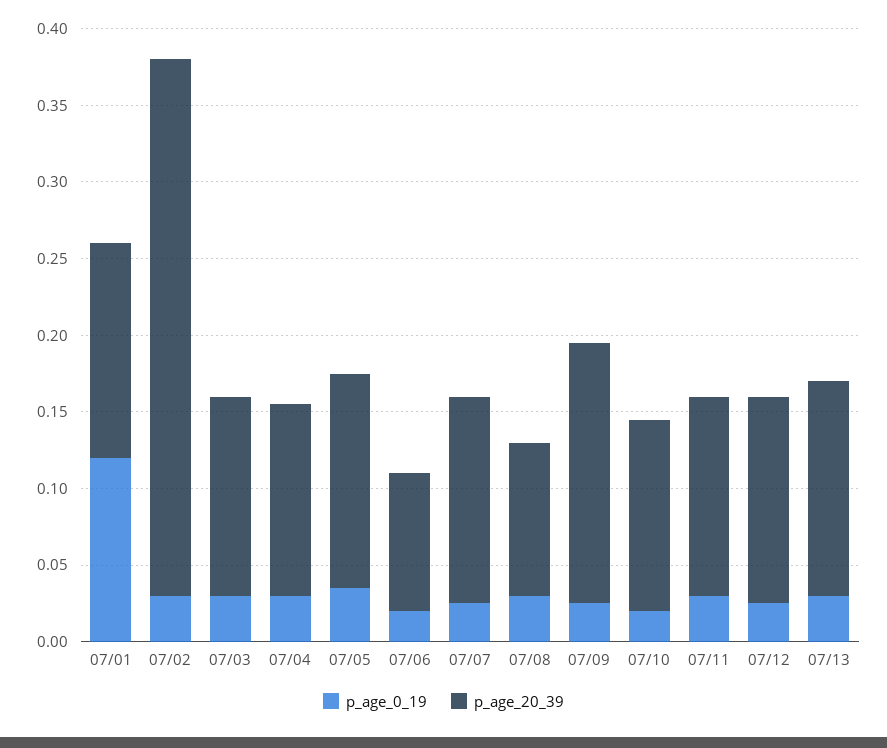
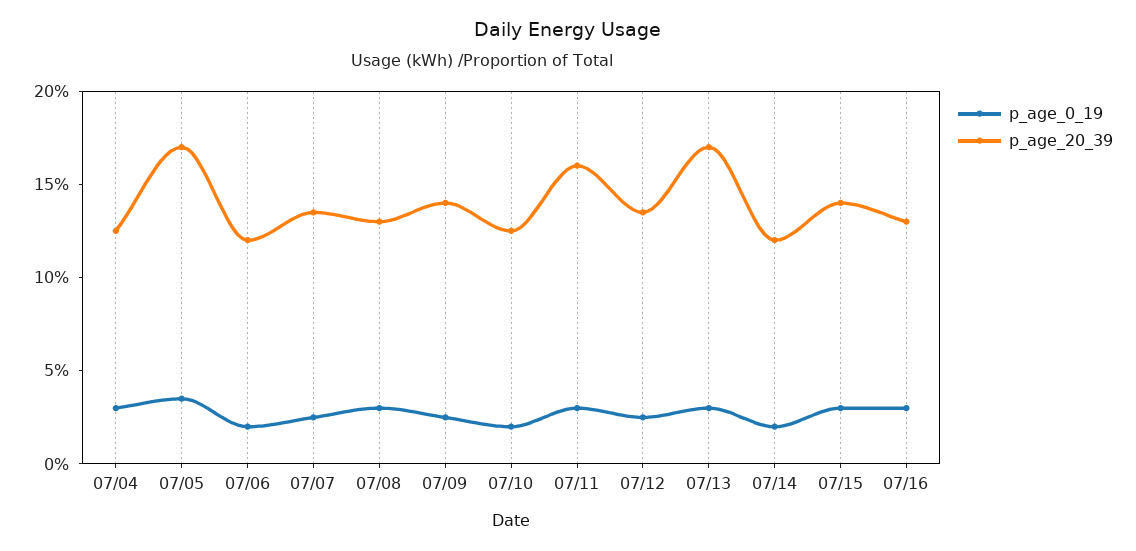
p_age_0_19, 07/01: 0.12 -> none
p_age_20_39, 07/01: 0.14 -> none
p_age_0_19, 07/02: 0.03 -> none
p_age_20_39, 07/02: 0.35 -> none
p_age_0_19, 07/03: 0.03 -> none
p_age_20_39, 07/03: 0.13 -> none
p_age_20_39, 07/05: 0.14 -> 0.17
p_age_20_39, 07/06: 0.09 -> 0.12
p_age_20_39, 07/08: 0.1 -> 0.13
p_age_20_39, 07/09: 0.17 -> 0.14
p_age_20_39, 07/11: 0.13 -> 0.16
p_age_20_39, 07/13: 0.14 -> 0.17
p_age_0_19, 07/14: none -> 0.02
p_age_20_39, 07/14: none -> 0.12
p_age_0_19, 07/15: none -> 0.03
p_age_20_39, 07/15: none -> 0.14
p_age_0_19, 07/16: none -> 0.03
p_age_20_39, 07/16: none -> 0.13

